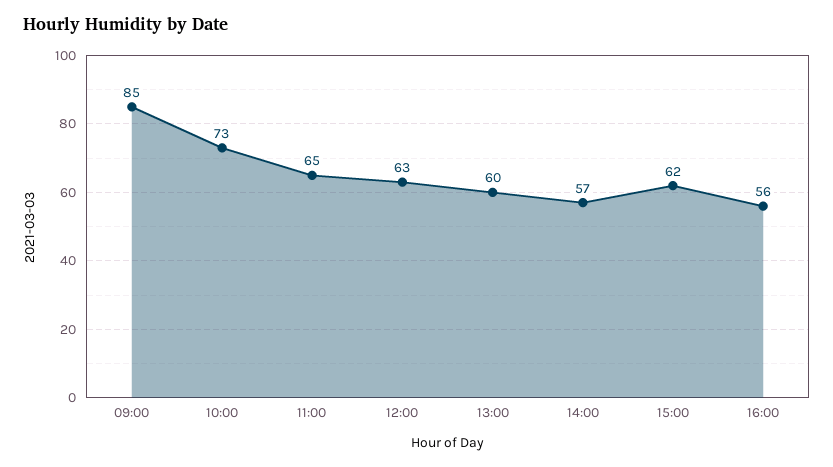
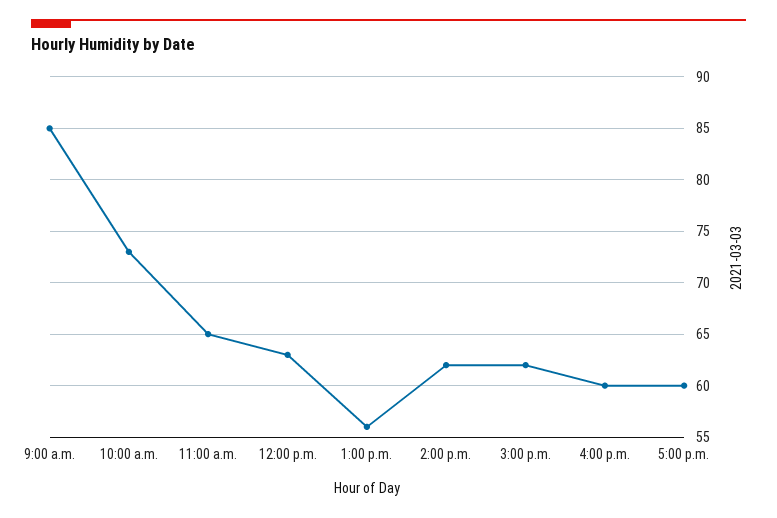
13:00: 60 -> 56
14:00: 57 -> 62
16:00: 56 -> 60
5:00 p.m.: none -> 60

